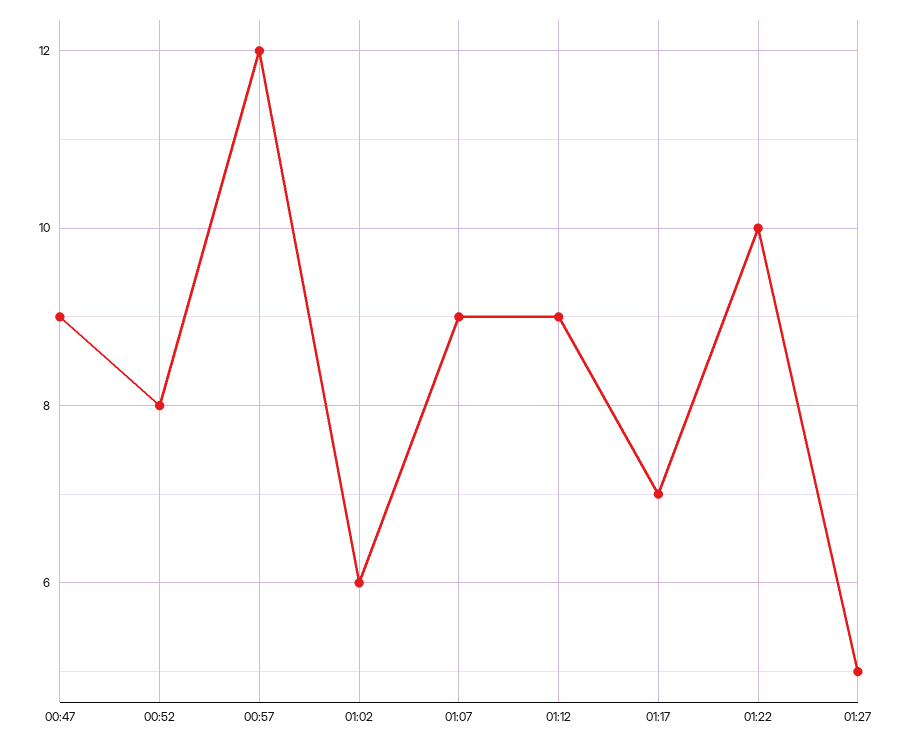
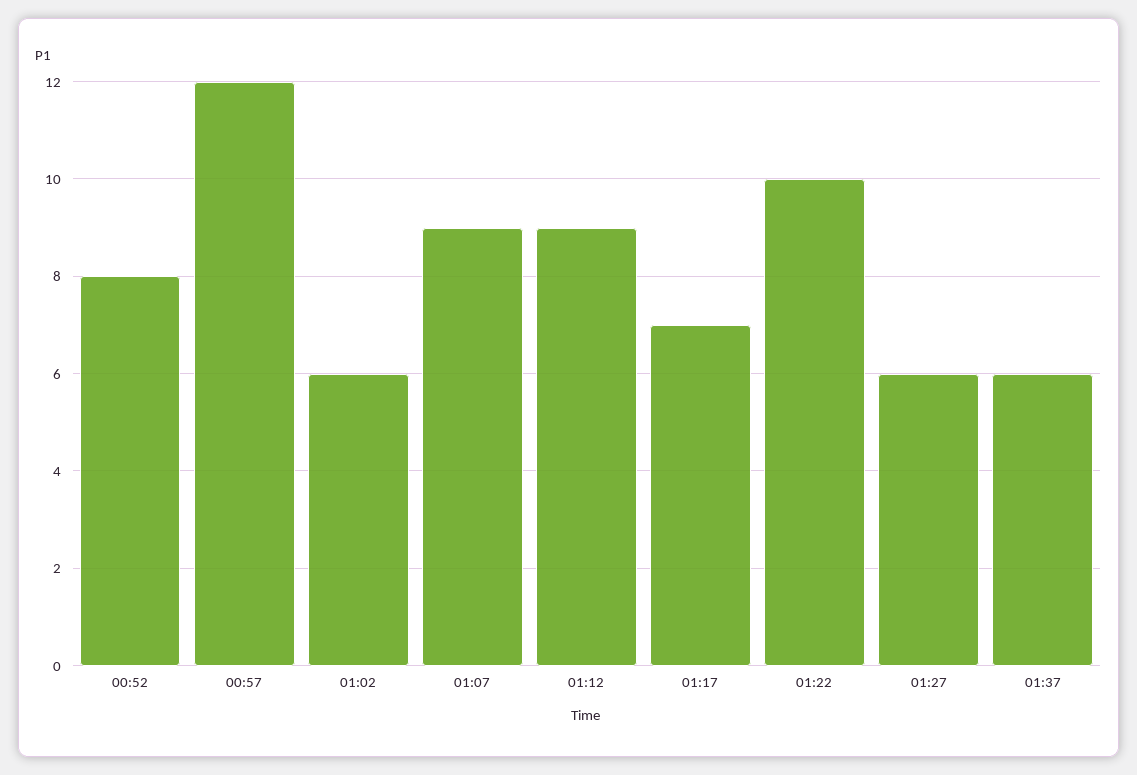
00:47: 9 -> none
01:27: 5 -> 6
01:37: none -> 6

